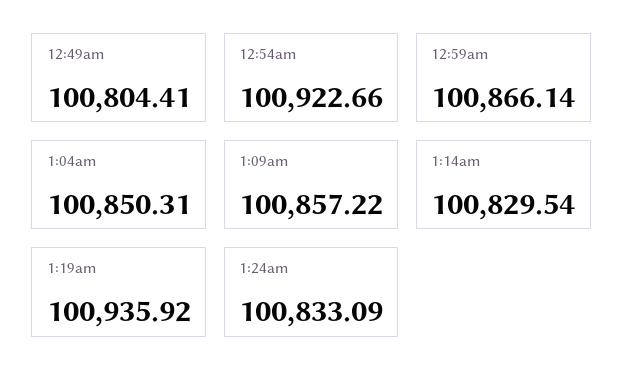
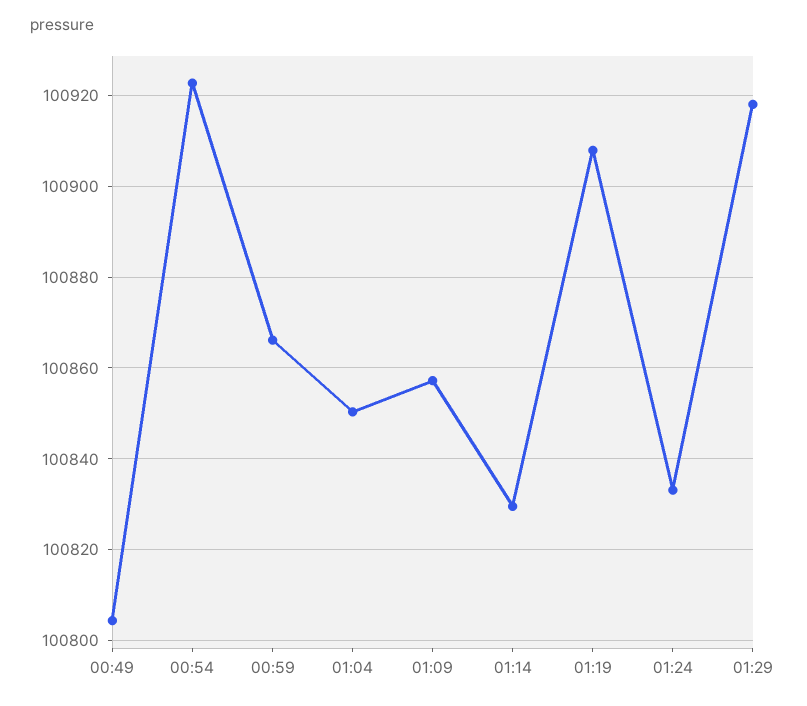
1:19am: 100935.92 -> 100908
01:29: none -> 100918

